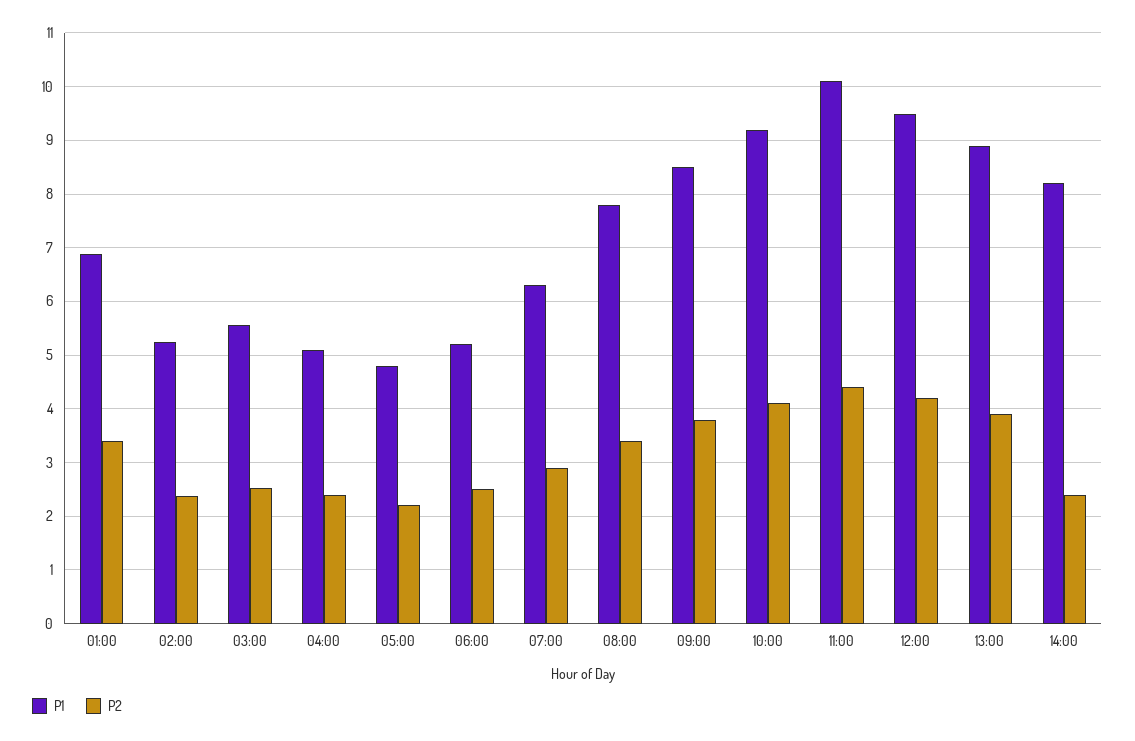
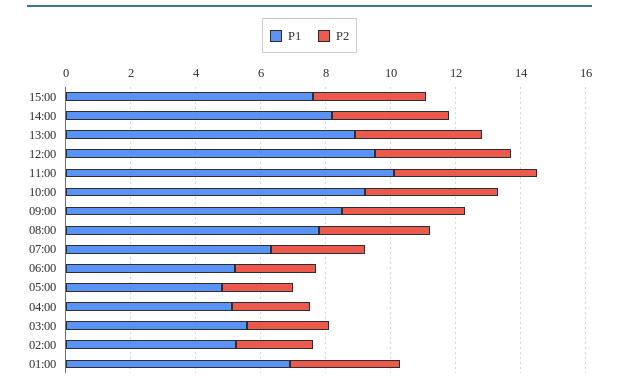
P2, 14:00: 2.4 -> 3.5
P1, 15:00: none -> 7.5
P2, 15:00: none -> 3.5

